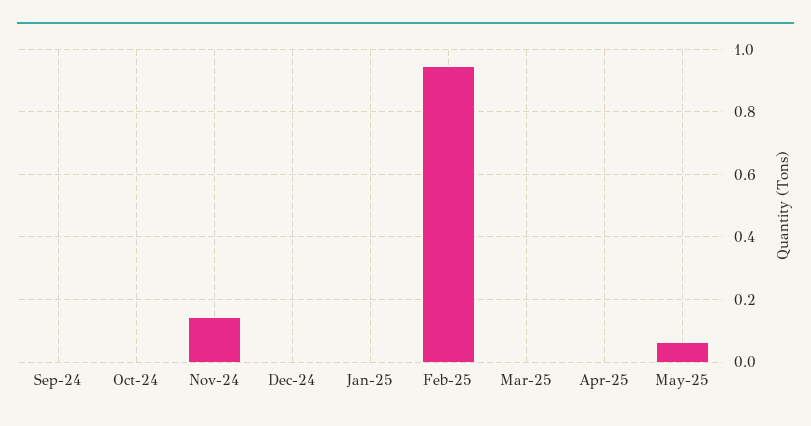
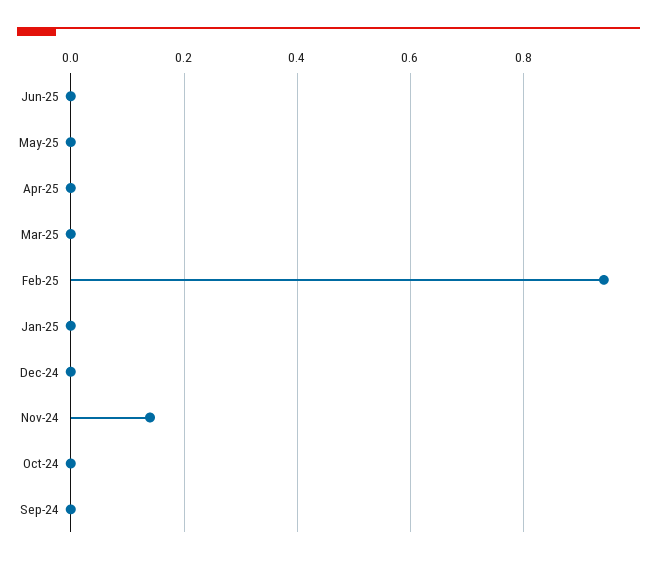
May-25: 0.06 -> 0
Jun-25: none -> 0

